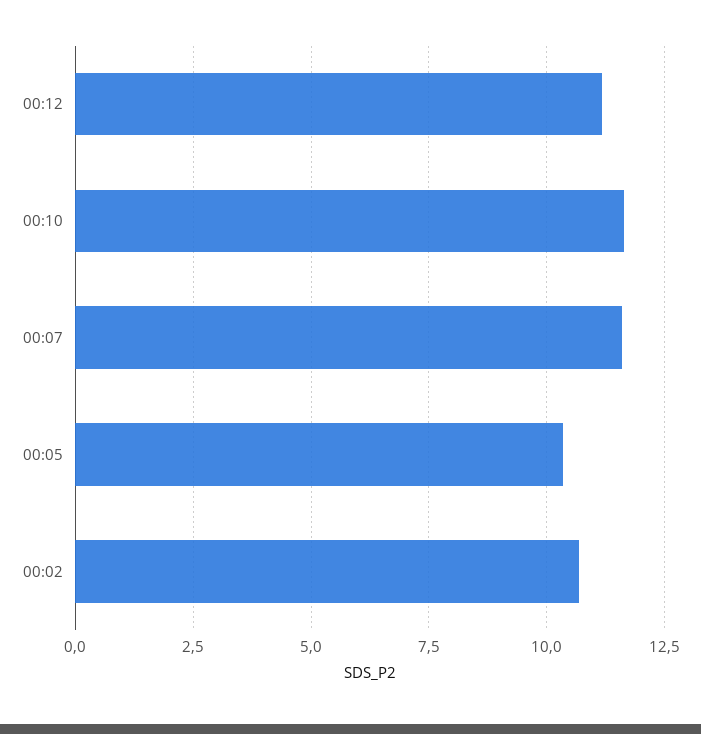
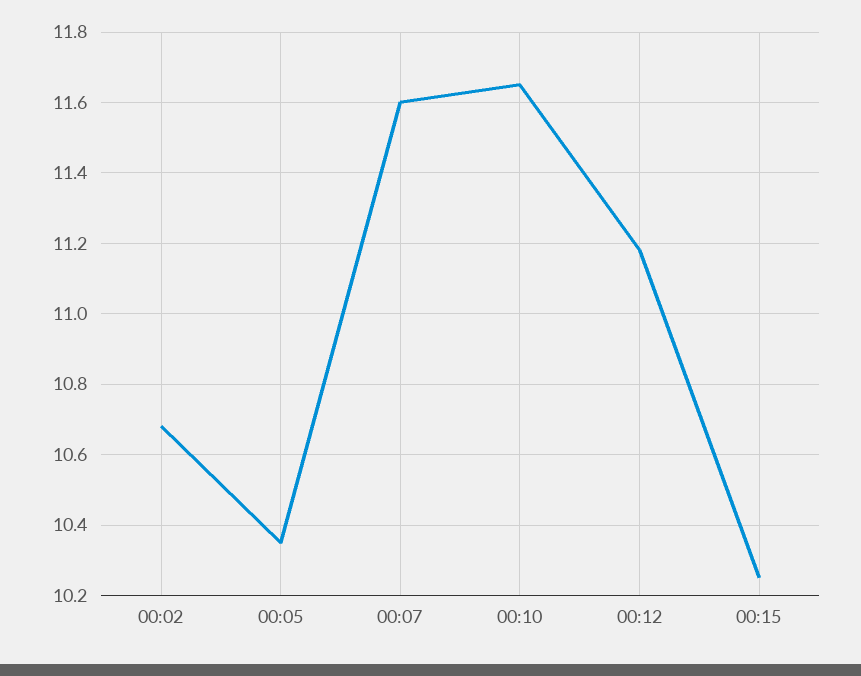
00:15: none -> 10.25

